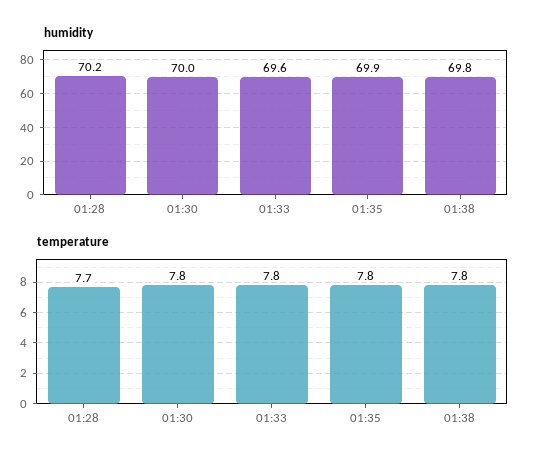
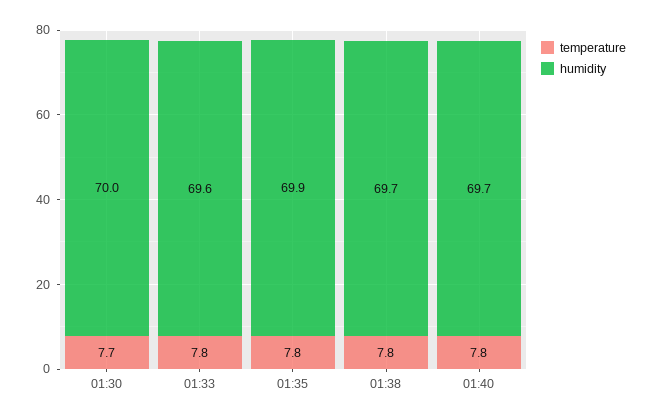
humidity, 01:28: 70.2 -> none
humidity, 01:38: 69.8 -> 69.7
temperature, 01:28: 7.7 -> none
temperature, 01:30: 7.8 -> 7.7
temperature, 01:40: none -> 7.8
humidity, 01:40: none -> 69.7

